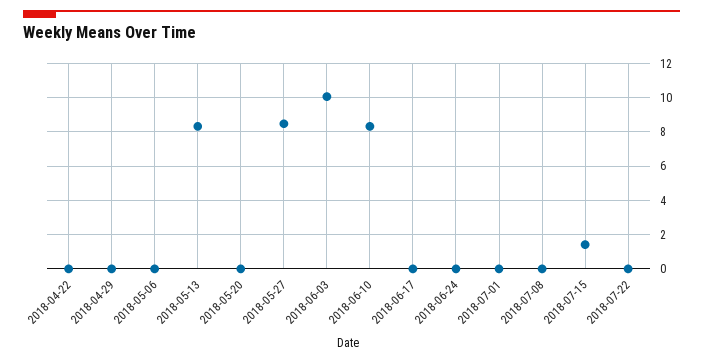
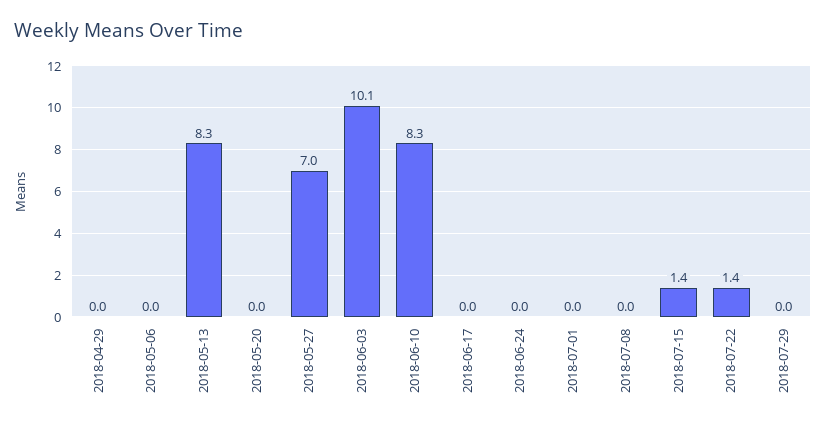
2018-04-22: 0 -> none
2018-05-27: 8.5 -> 7
2018-07-22: 0 -> 1.4
2018-07-29: none -> 0

